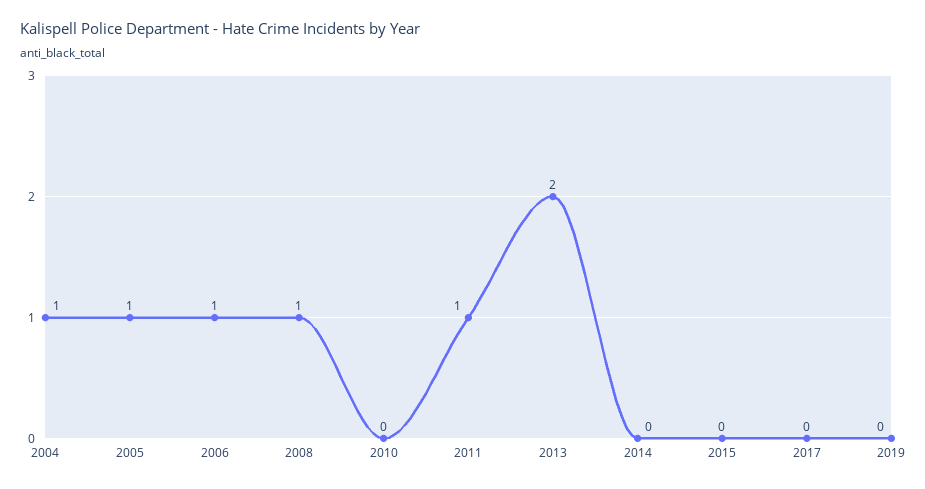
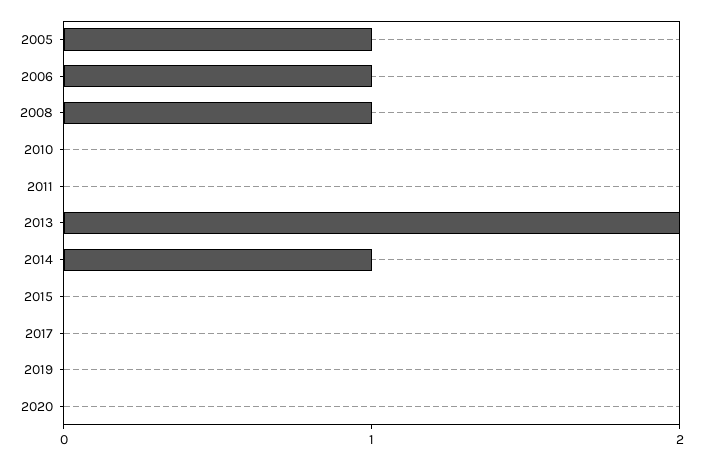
2004: 1 -> none
2011: 1 -> 0
2014: 0 -> 1
2020: none -> 0

